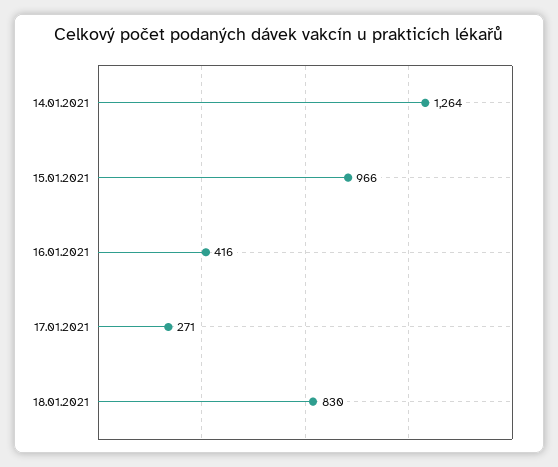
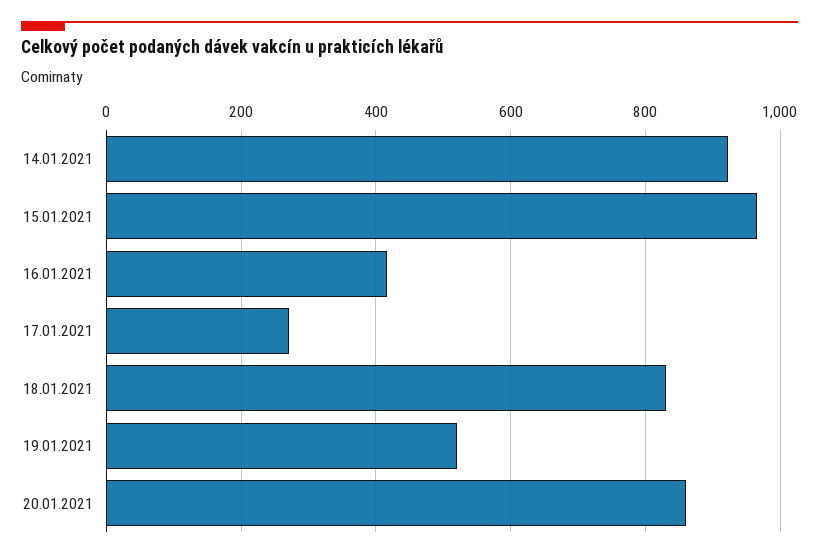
14.01.2021: 1264 -> 920
19.01.2021: none -> 520
20.01.2021: none -> 860

